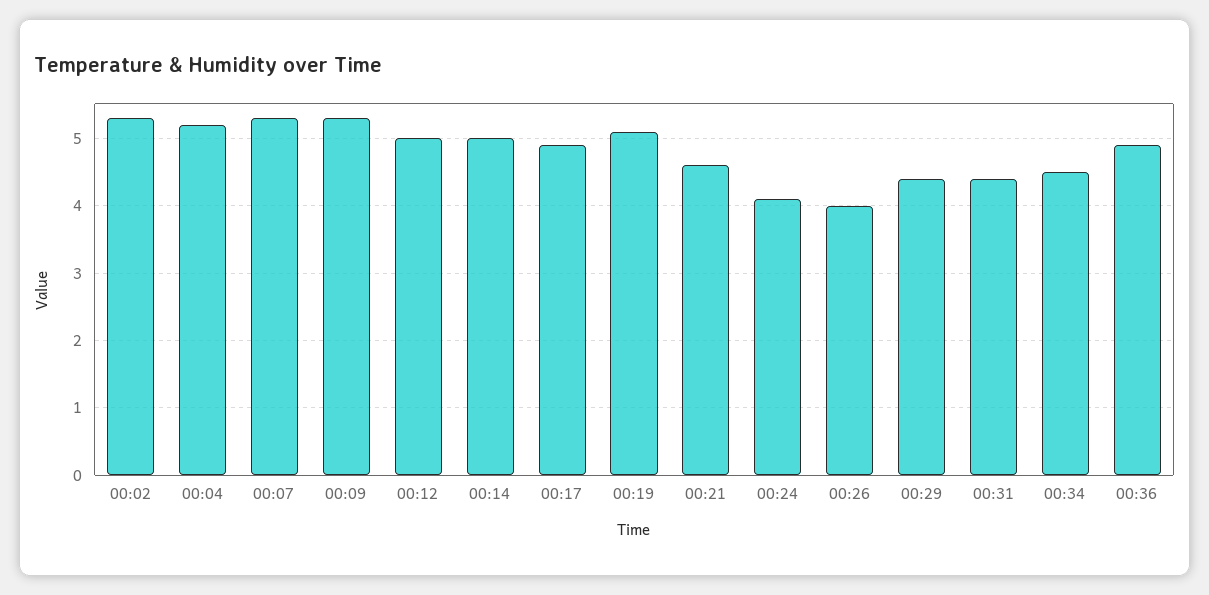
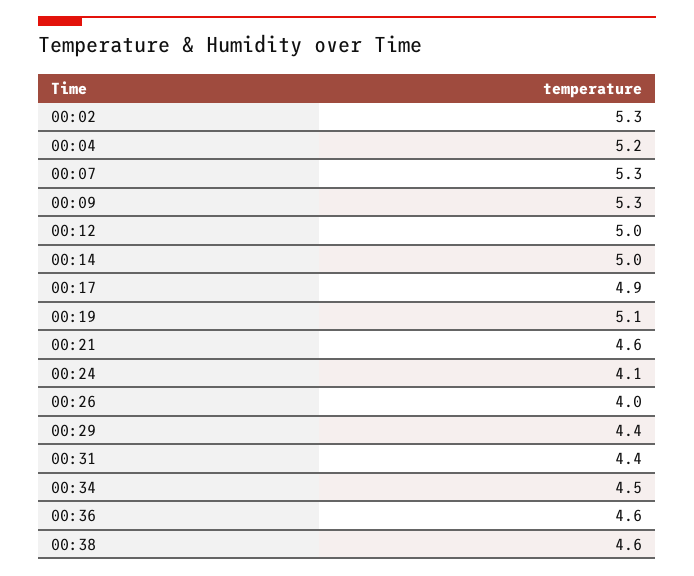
00:36: 4.9 -> 4.6
00:38: none -> 4.6

